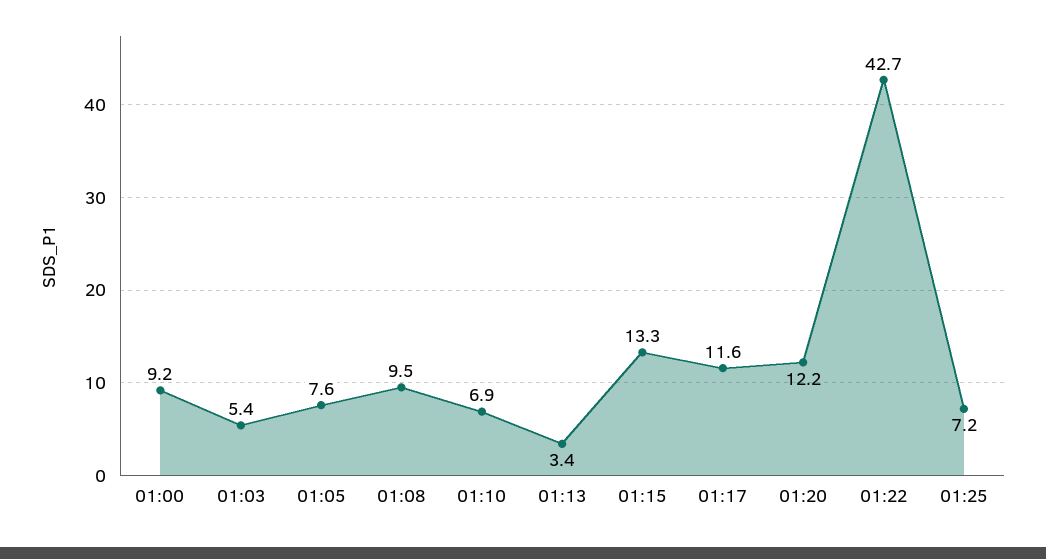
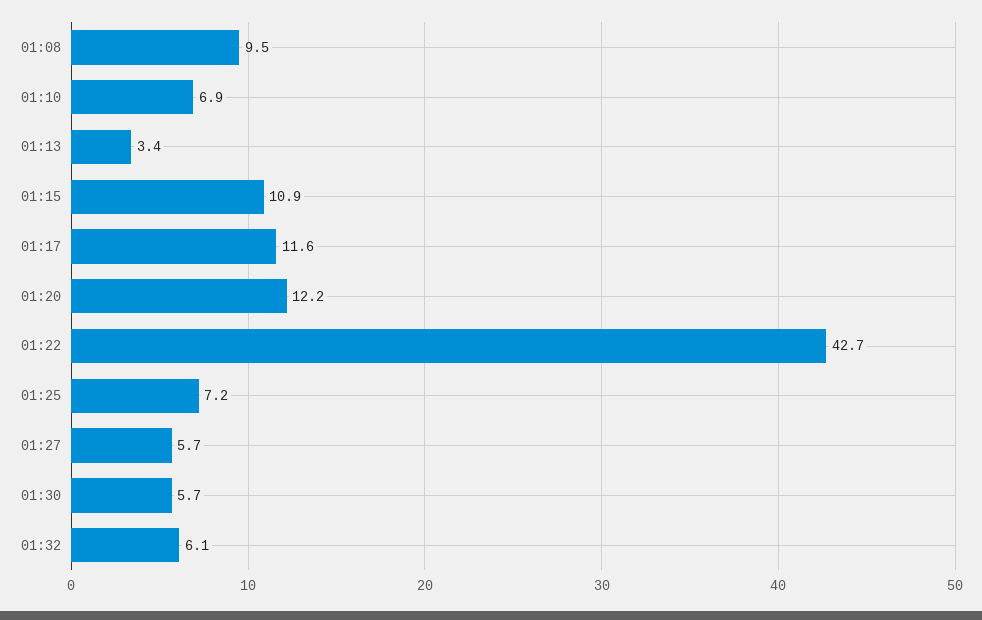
01:00: 9.2 -> none
01:03: 5.4 -> none
01:05: 7.6 -> none
01:15: 13.3 -> 10.9
01:27: none -> 5.7
01:30: none -> 5.7
01:32: none -> 6.1

